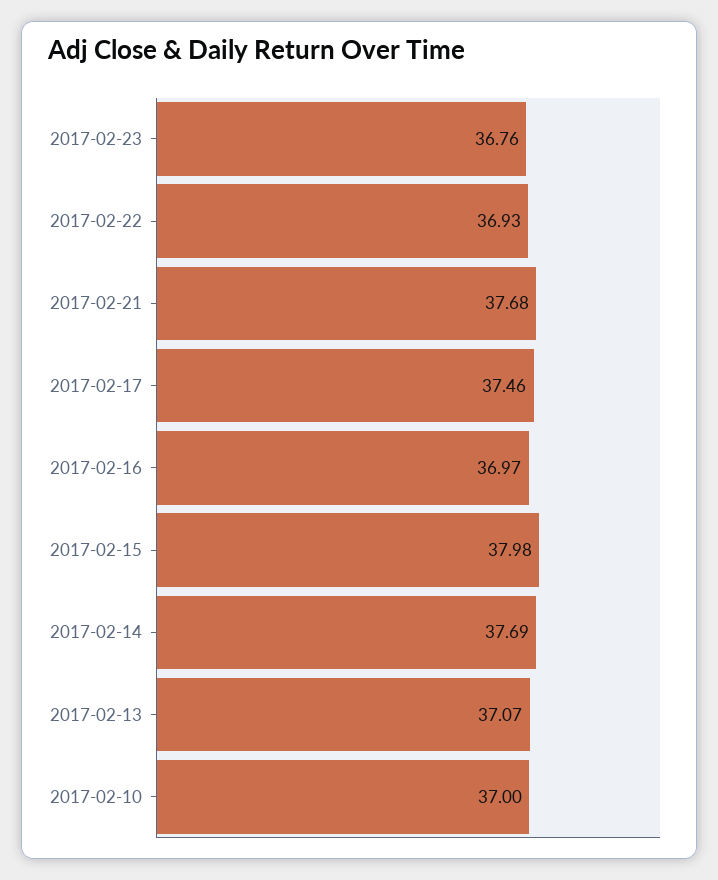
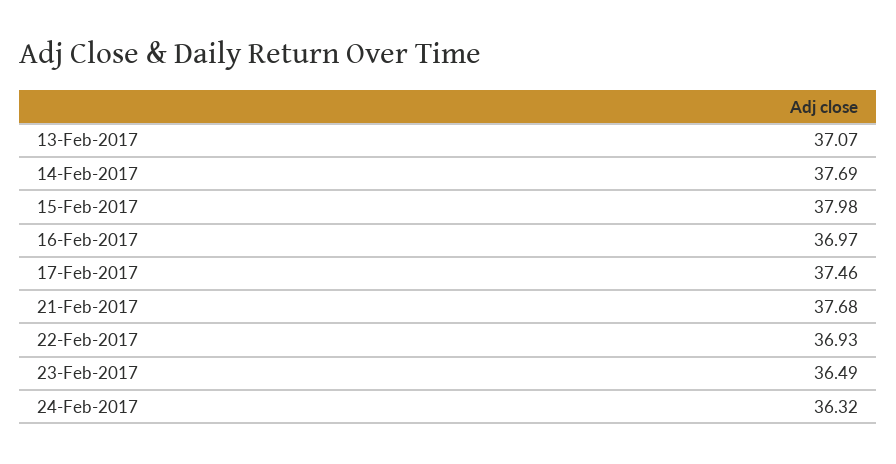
2017-02-23: 36.76 -> 36.49
2017-02-10: 37 -> none
24-Feb-2017: none -> 36.32

